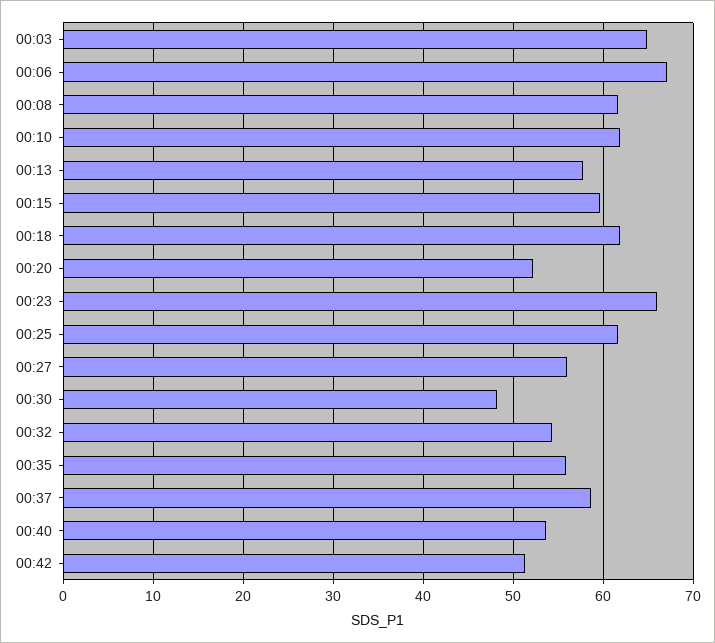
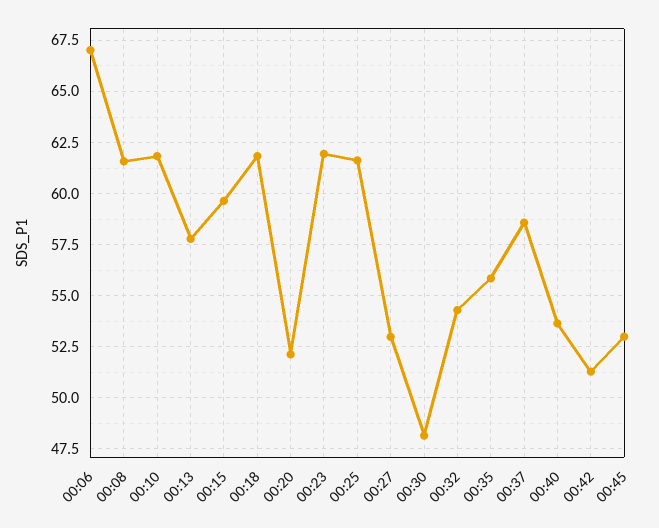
00:03: 65 -> none
00:23: 66 -> 62
00:27: 56 -> 53
00:45: none -> 53

